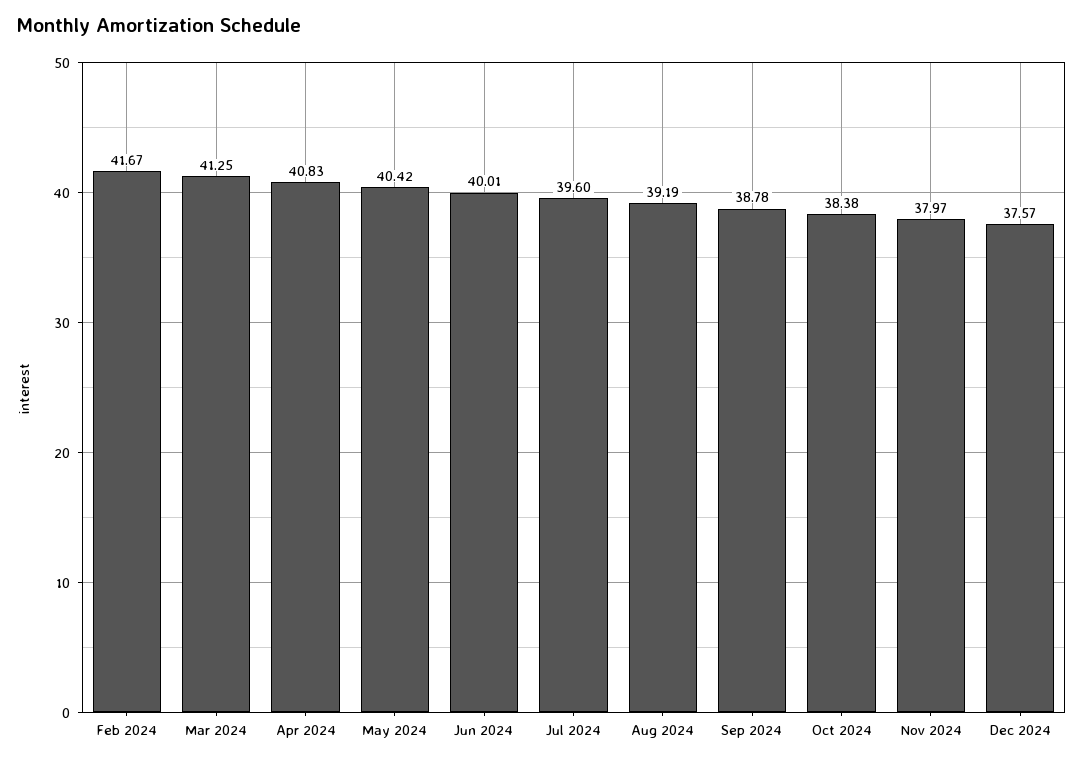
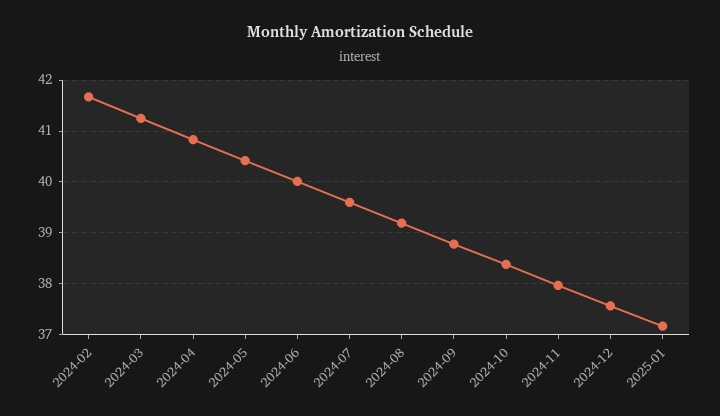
2025-01: none -> 37.2

